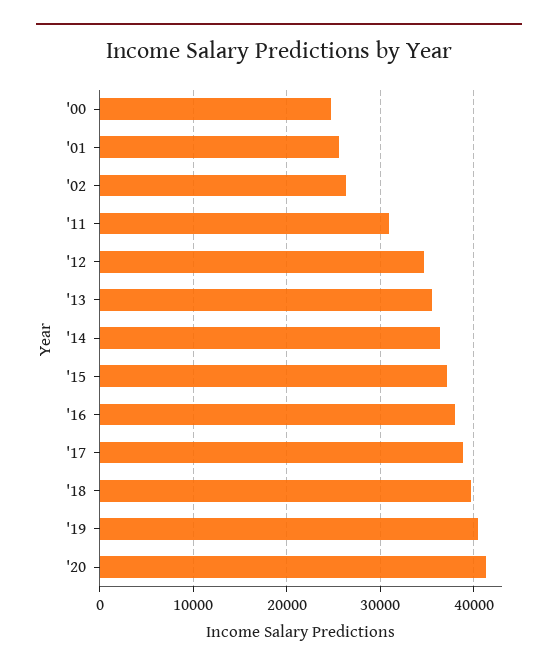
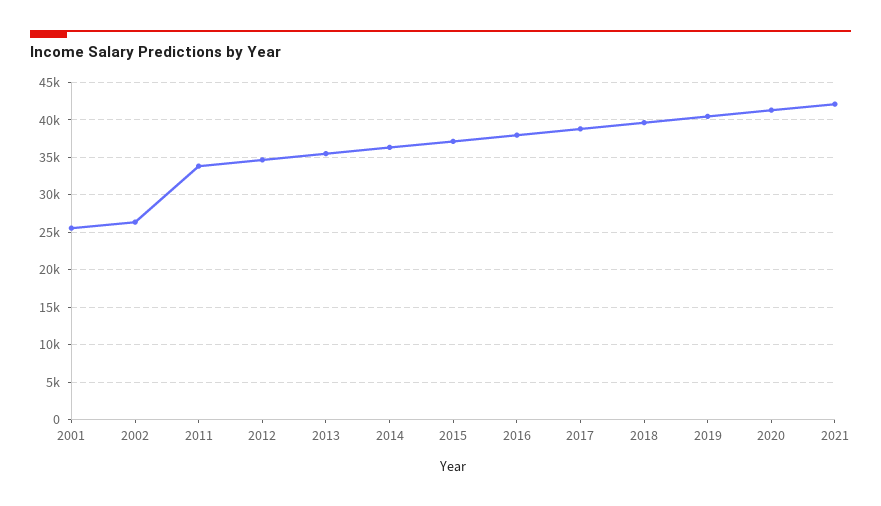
'00: 25000 -> none
'11: 31000 -> 34000
2021: none -> 42000

